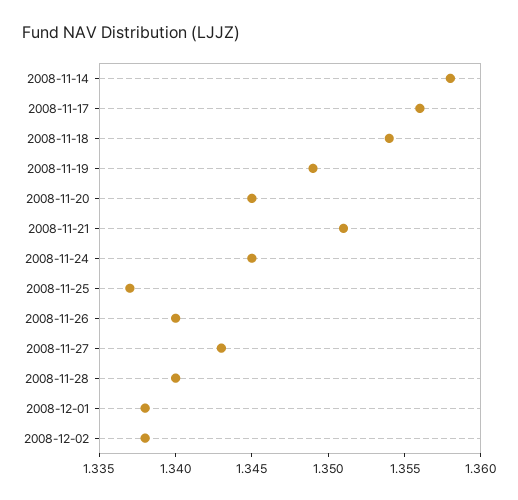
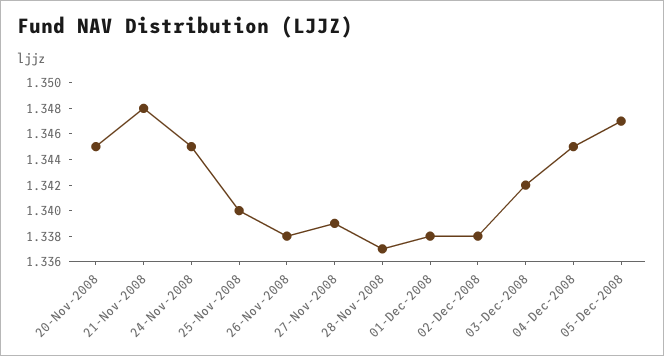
2008-11-14: 1.358 -> none
2008-11-17: 1.356 -> none
2008-11-18: 1.354 -> none
2008-11-19: 1.349 -> none
2008-11-21: 1.351 -> 1.348
2008-11-25: 1.337 -> 1.34
2008-11-26: 1.34 -> 1.338
2008-11-27: 1.343 -> 1.339
2008-11-28: 1.34 -> 1.337
03-Dec-2008: none -> 1.342
04-Dec-2008: none -> 1.345
05-Dec-2008: none -> 1.347

